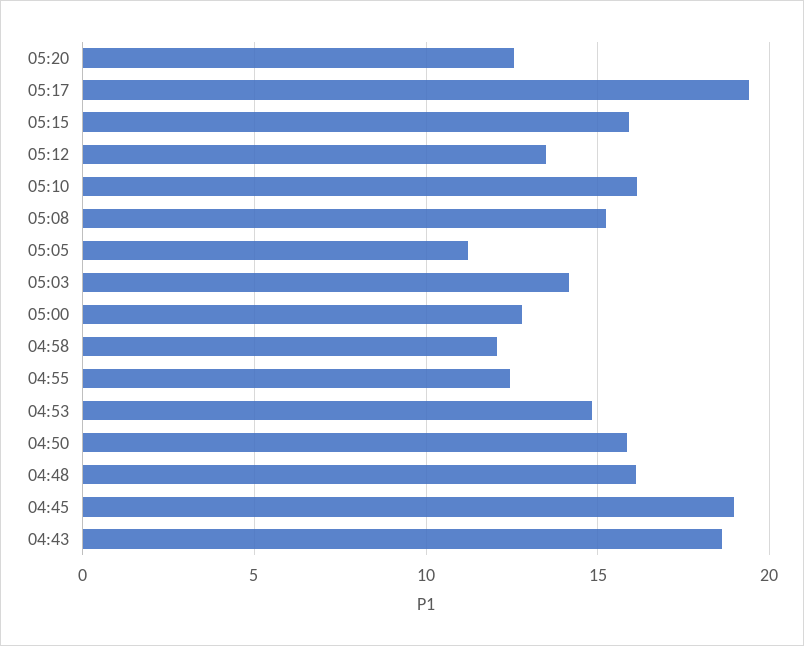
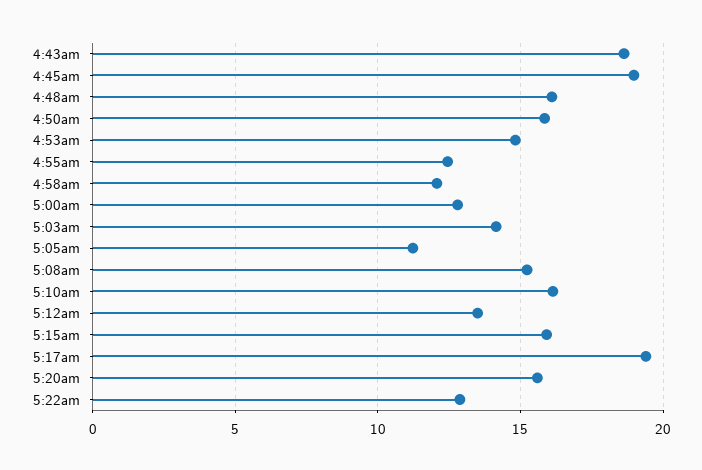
05:20: 12.5 -> 15.5
5:22am: none -> 13

